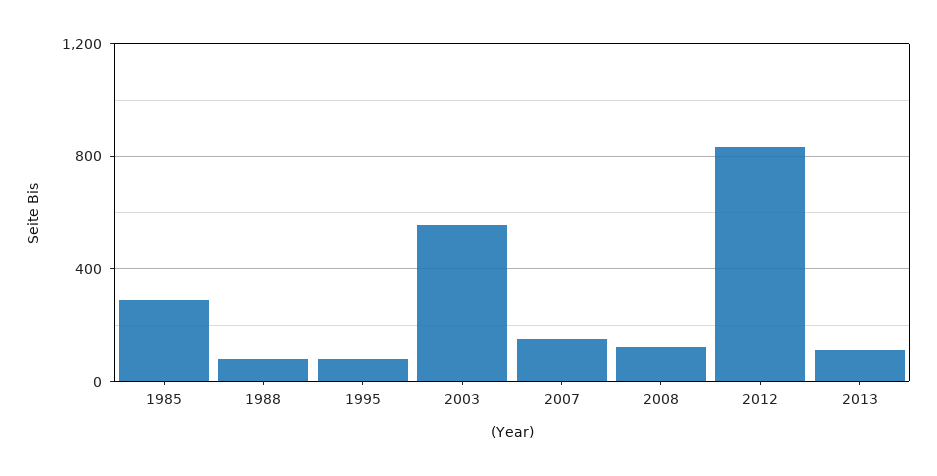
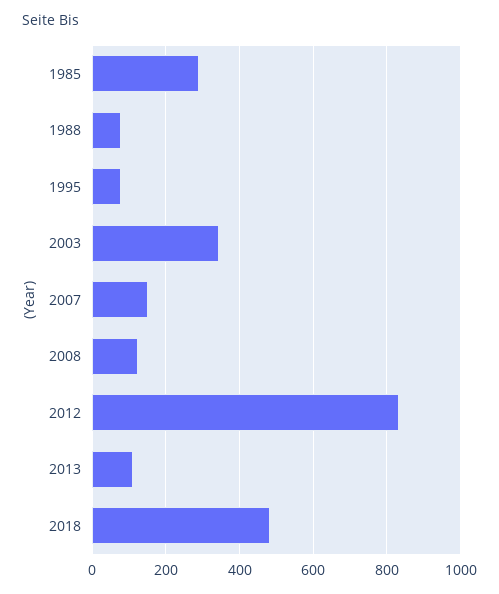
2003: 550 -> 340
2018: none -> 480

